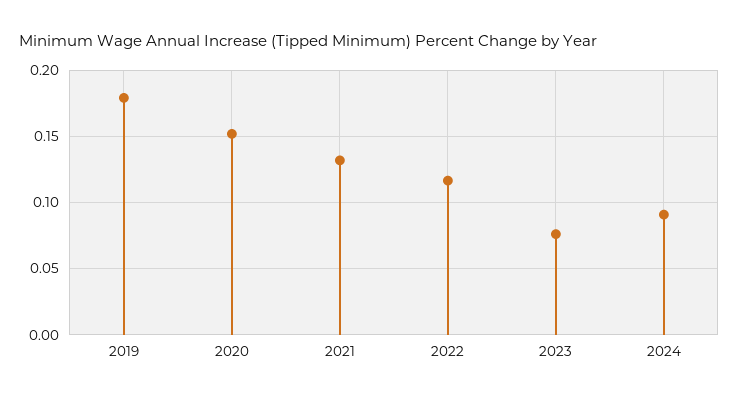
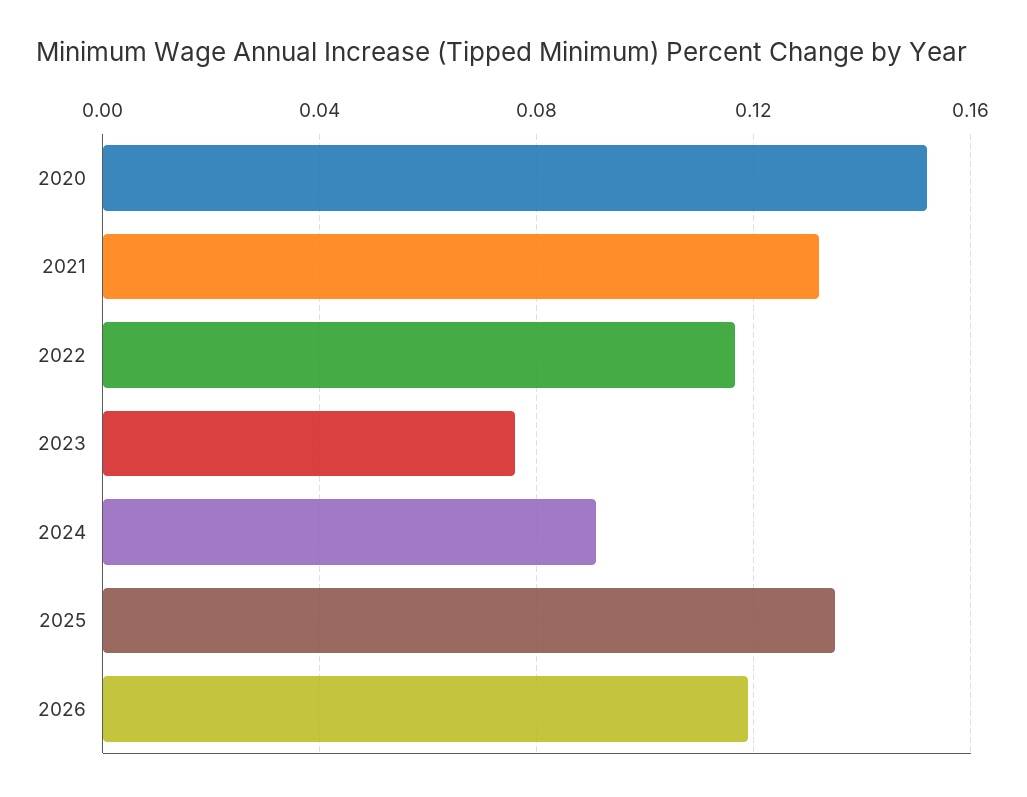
2019: 0.18 -> none
2025: none -> 0.135
2026: none -> 0.12

